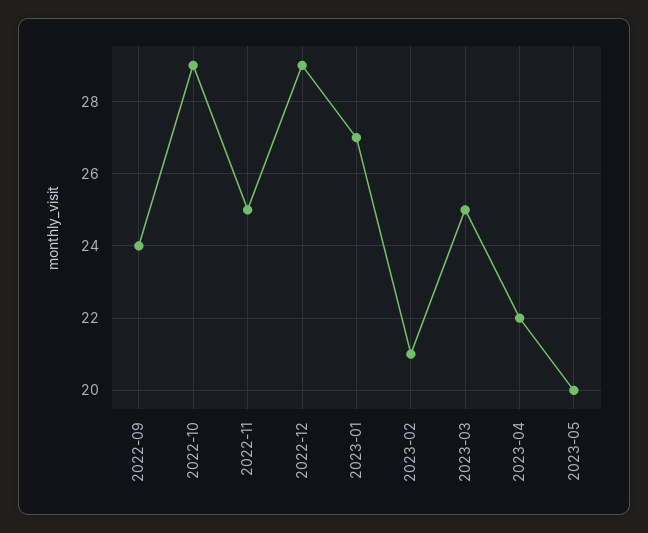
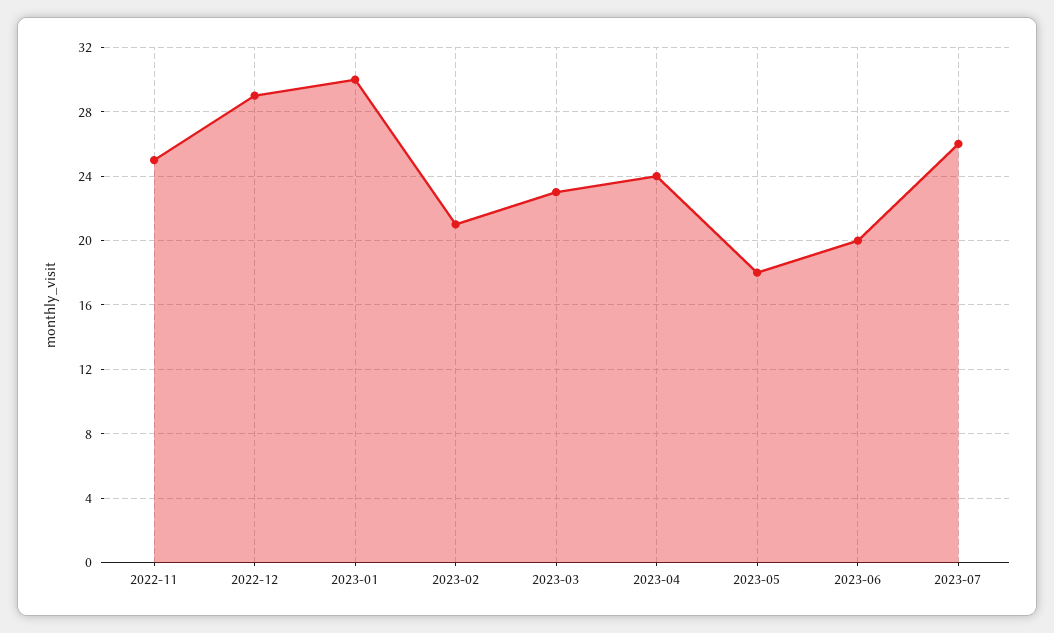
2022-09: 24 -> none
2022-10: 29 -> none
2023-01: 27 -> 30
2023-03: 25 -> 23
2023-04: 22 -> 24
2023-05: 20 -> 18
2023-06: none -> 20
2023-07: none -> 26

